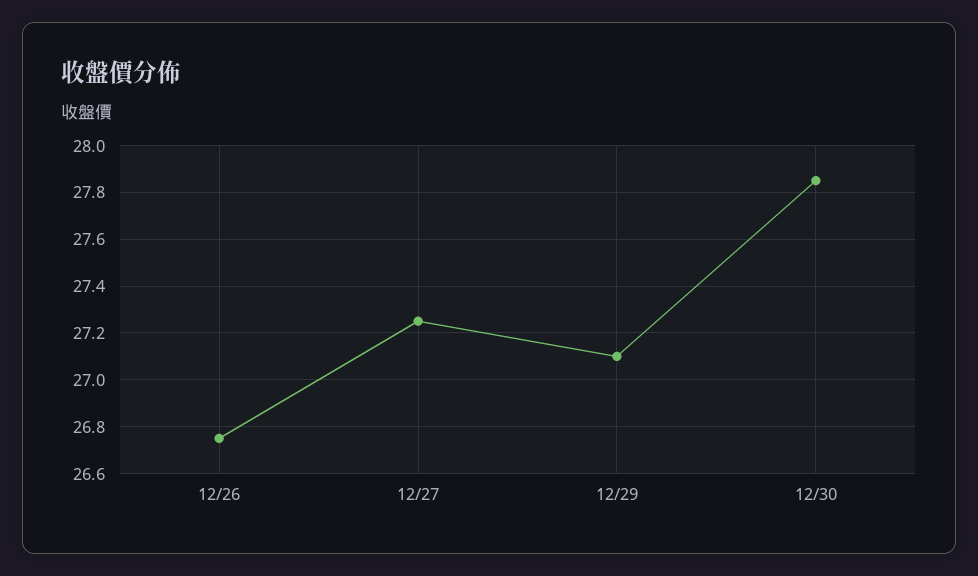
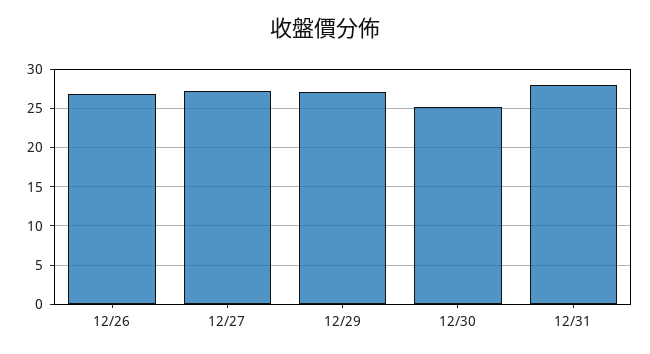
12/30: 27.85 -> 25
12/31: none -> 28

